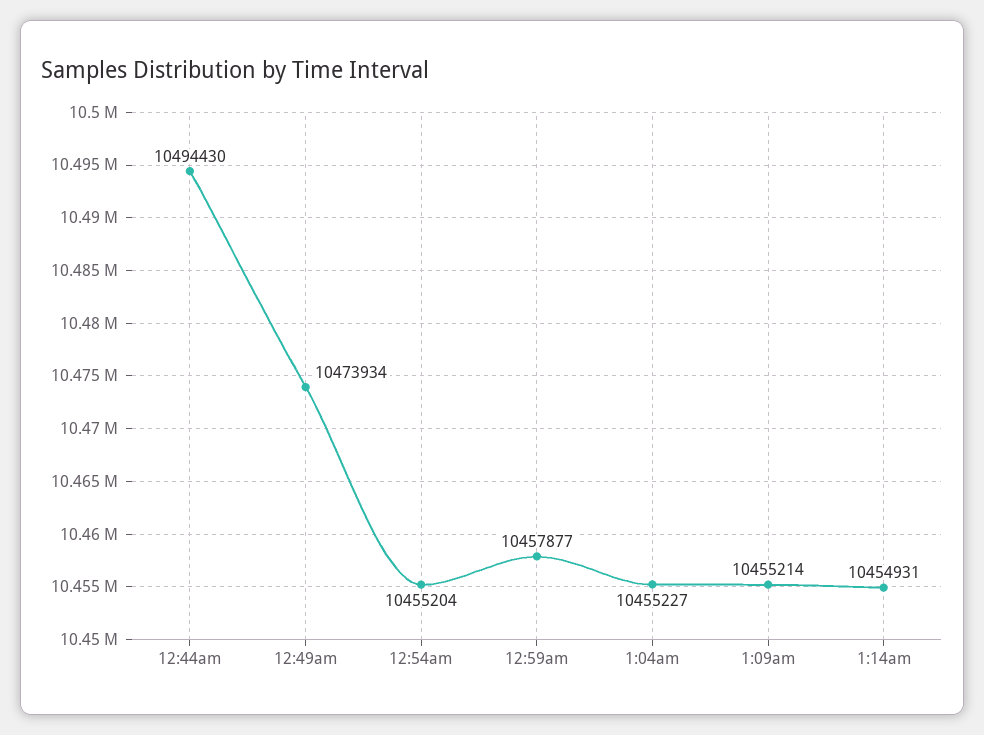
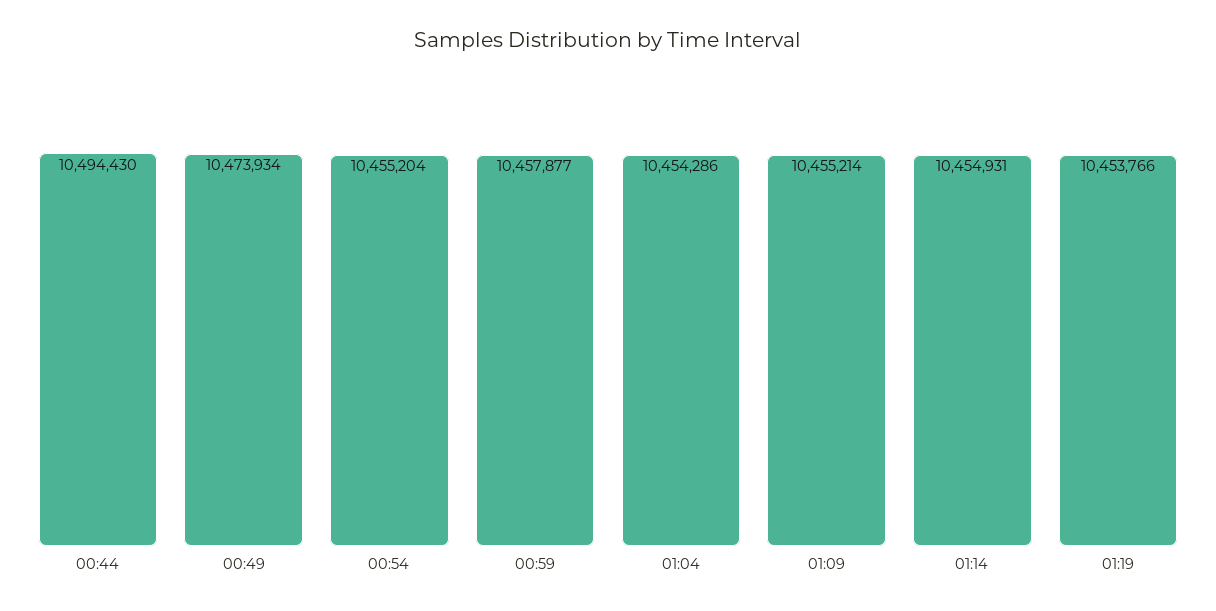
1:04am: 10455227 -> 10454286
01:19: none -> 10453766

